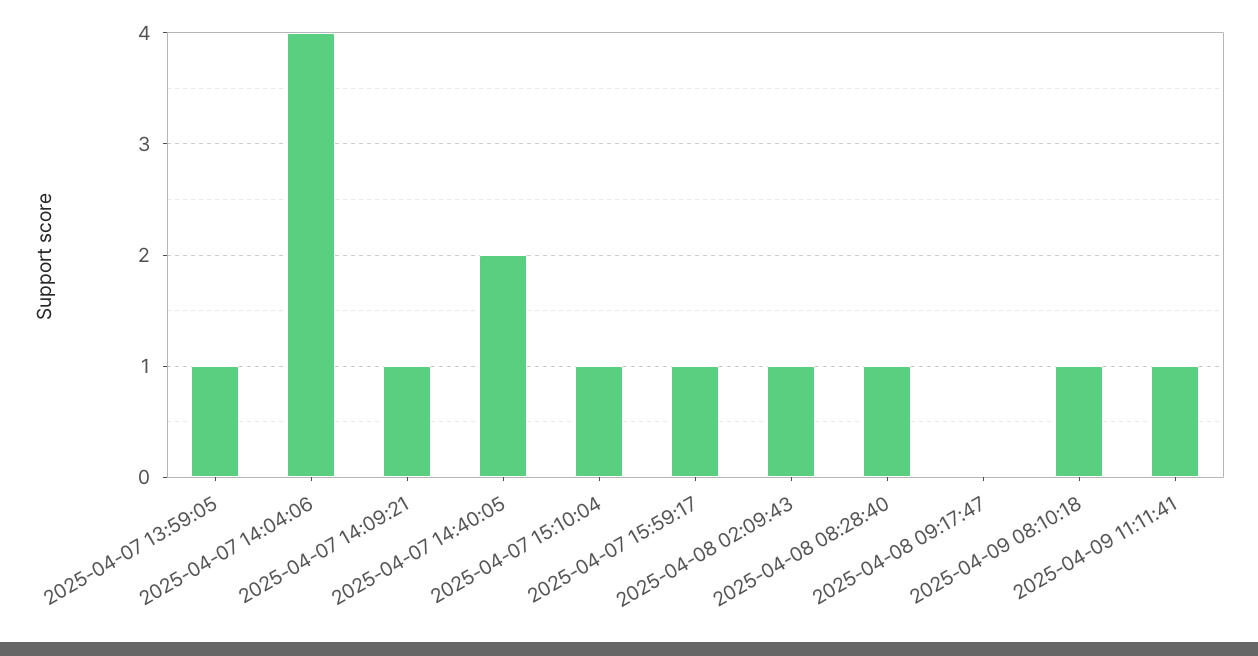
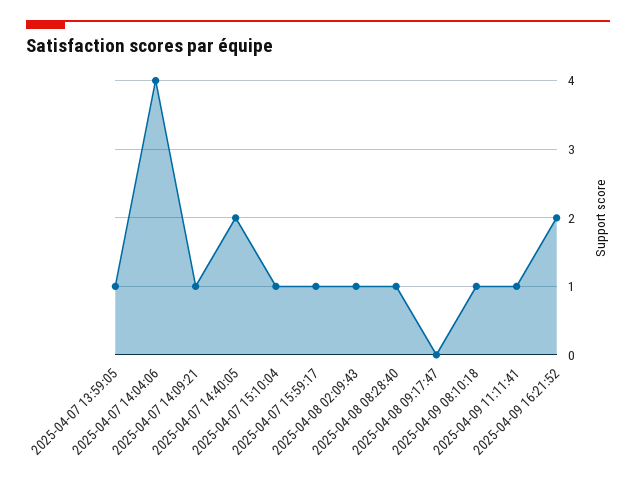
2025-04-09 16:21:52: none -> 2

